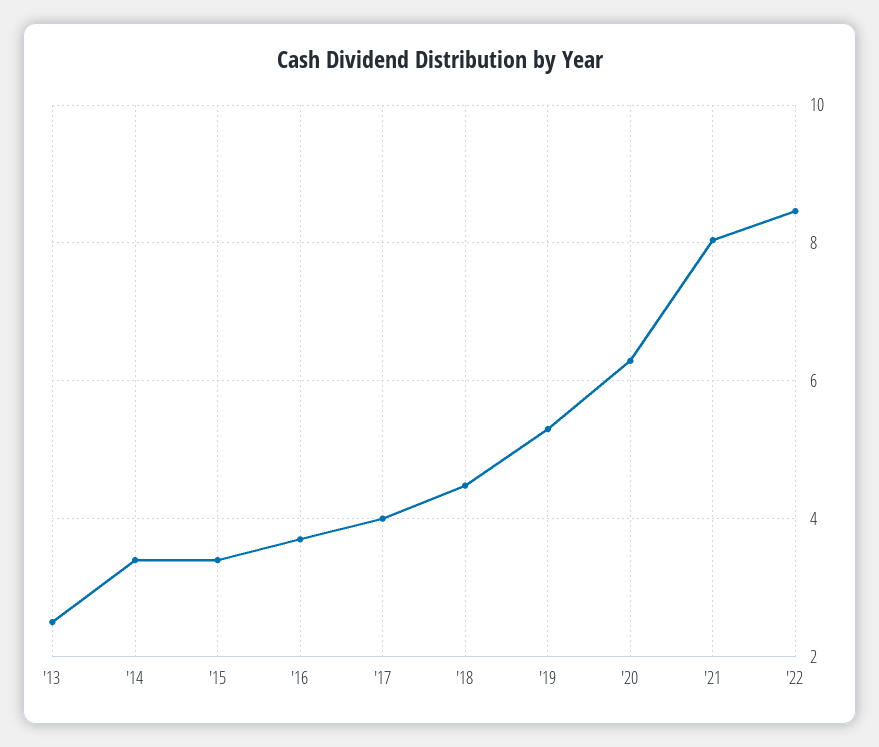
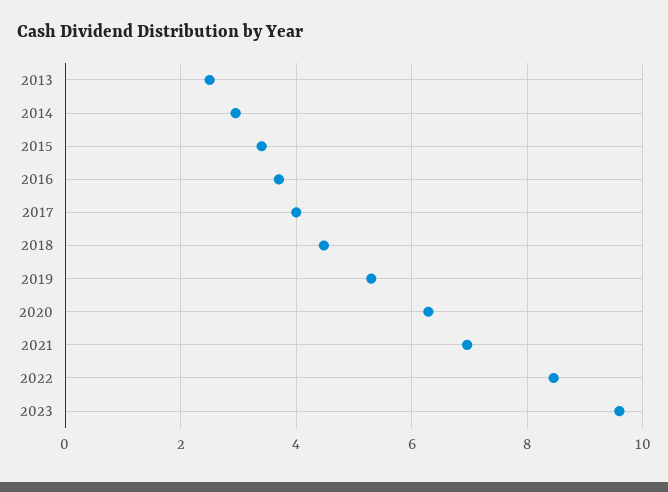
'14: 3.4 -> 3
'21: 8 -> 7
2023: none -> 9.6

